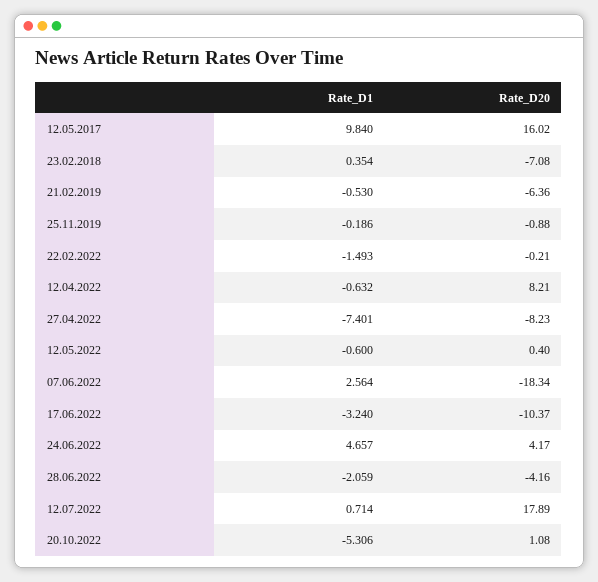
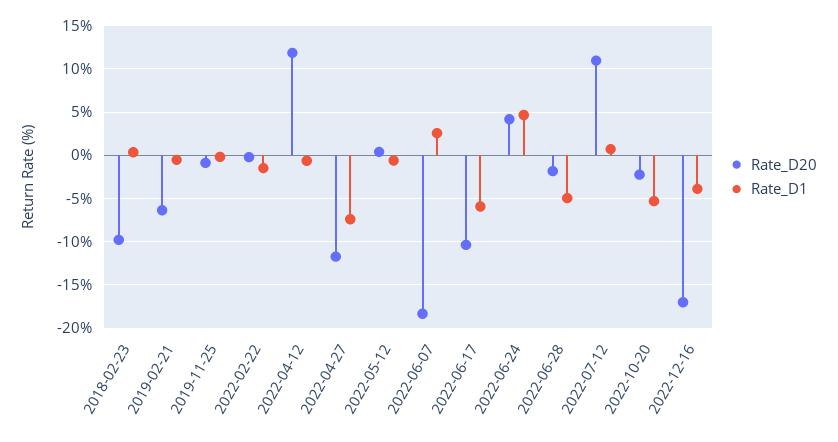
Rate_D1, 12.05.2017: 9.84 -> none
Rate_D20, 12.05.2017: 16.02 -> none
Rate_D20, 23.02.2018: -7.08 -> -10
Rate_D20, 12.04.2022: 8.21 -> 12
Rate_D20, 27.04.2022: -8.23 -> -12
Rate_D1, 17.06.2022: -3.24 -> -6
Rate_D1, 28.06.2022: -2.059 -> -5
Rate_D20, 28.06.2022: -4.16 -> -2
Rate_D20, 12.07.2022: 17.89 -> 11
Rate_D20, 20.10.2022: 1.08 -> -2
Rate_D20, 2022-12-16: none -> -17
Rate_D1, 2022-12-16: none -> -4

